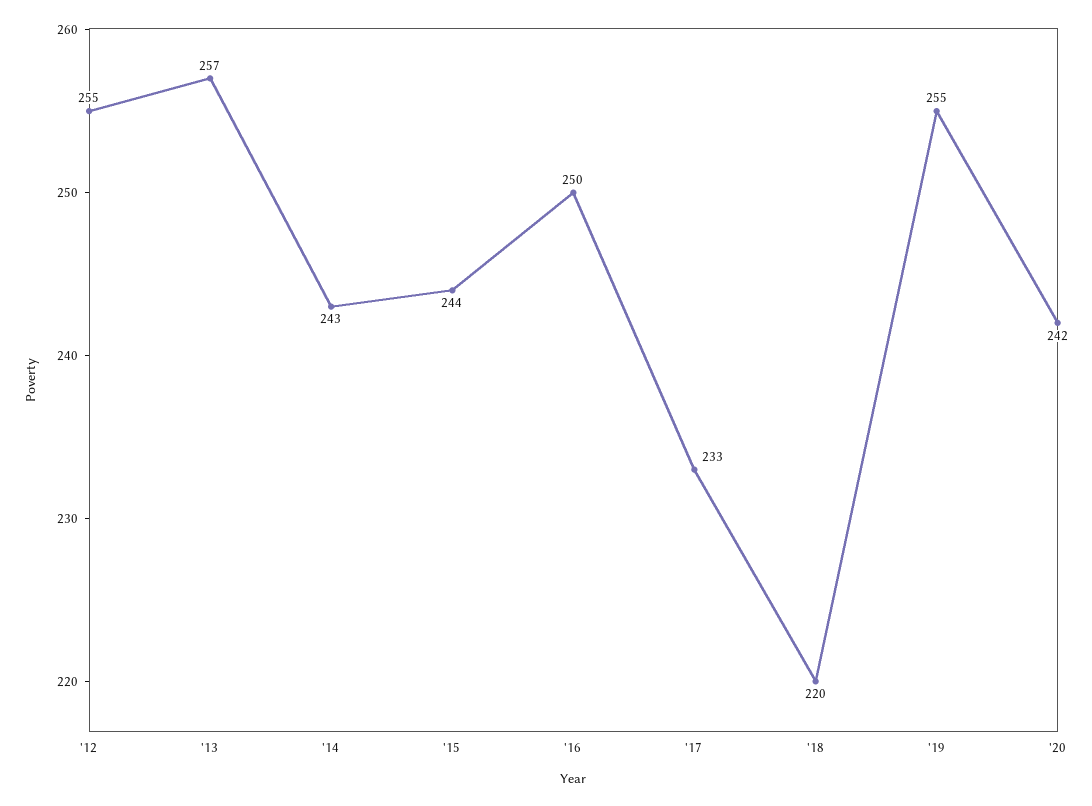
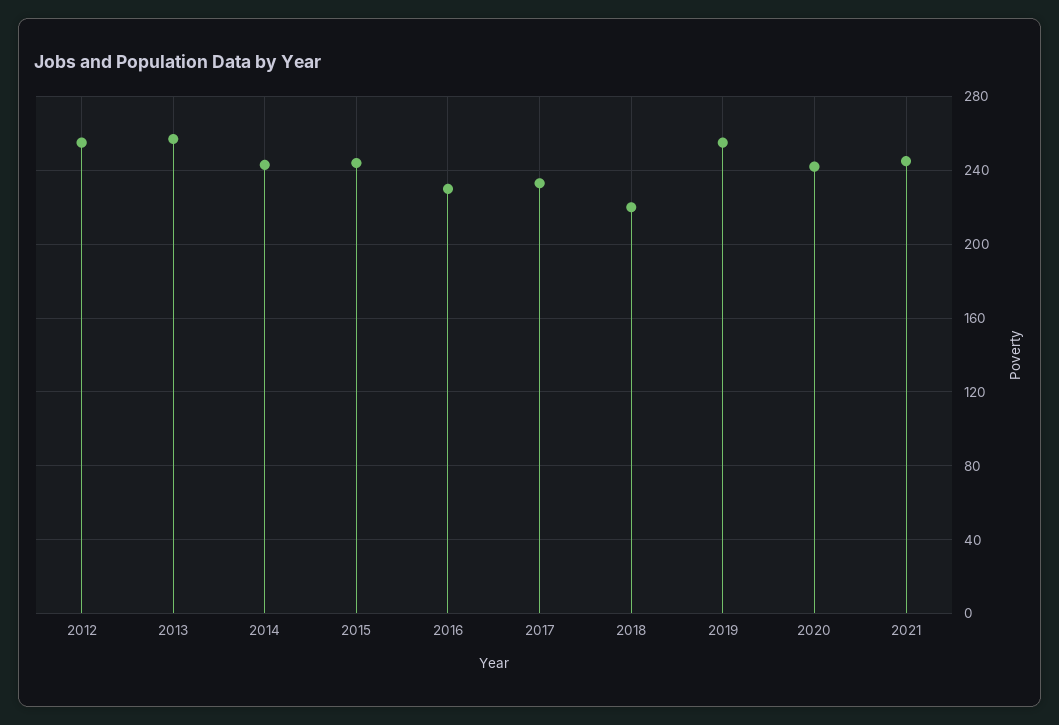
'16: 250 -> 230
2021: none -> 245

